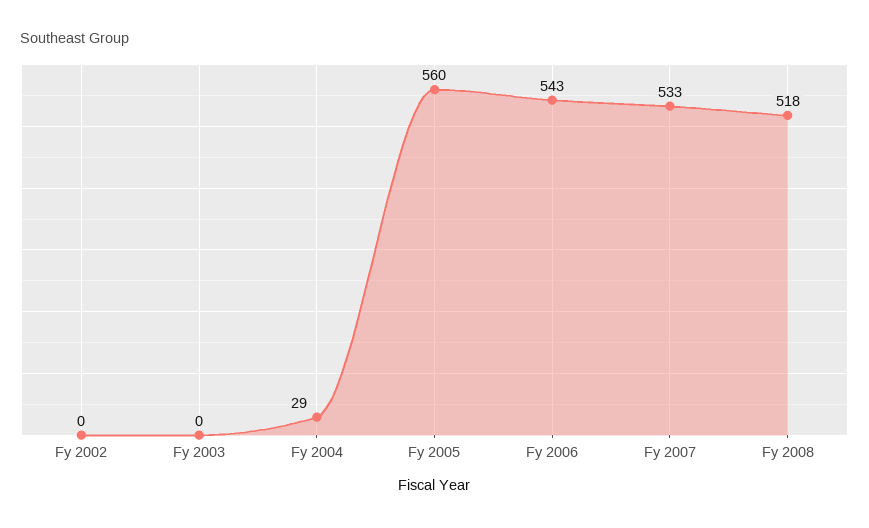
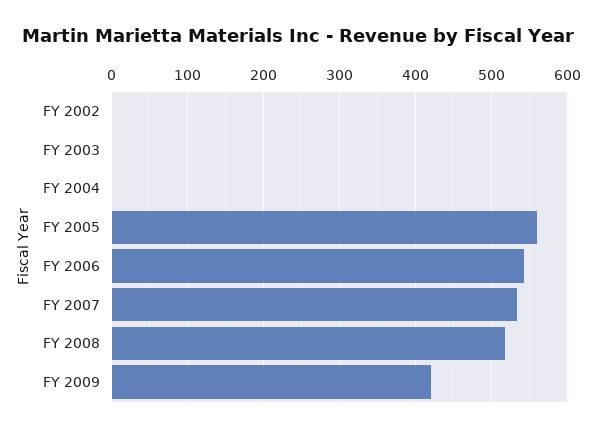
Fy 2004: 29 -> 0
FY 2009: none -> 420

